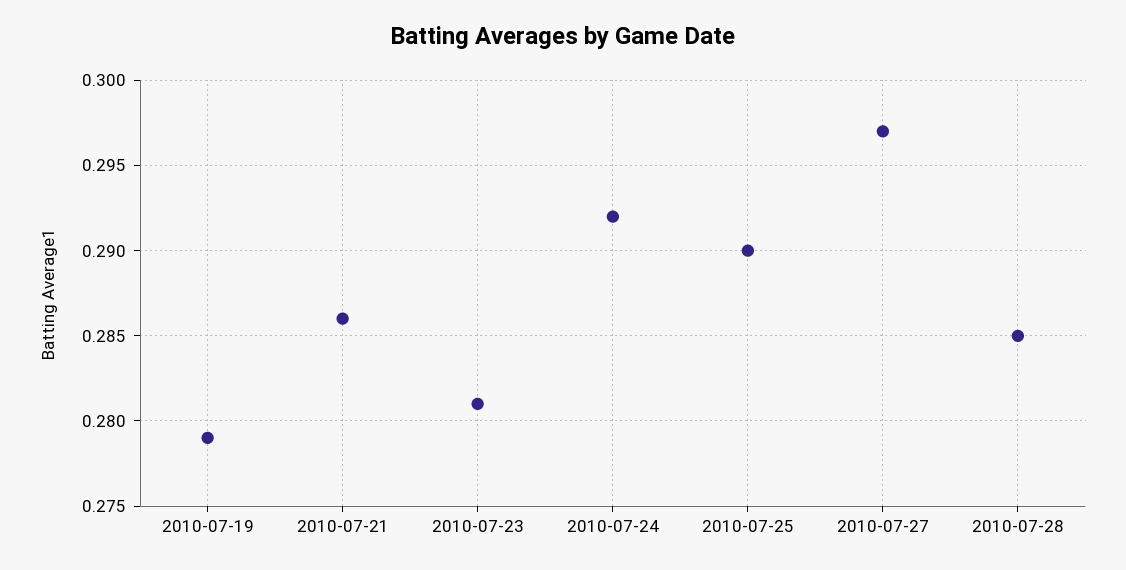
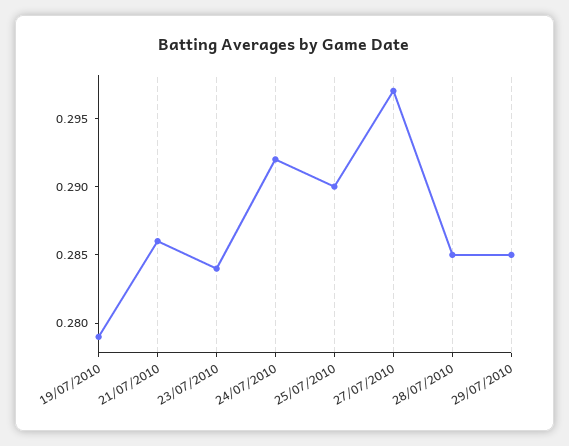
2010-07-23: 0.281 -> 0.284
29/07/2010: none -> 0.285

